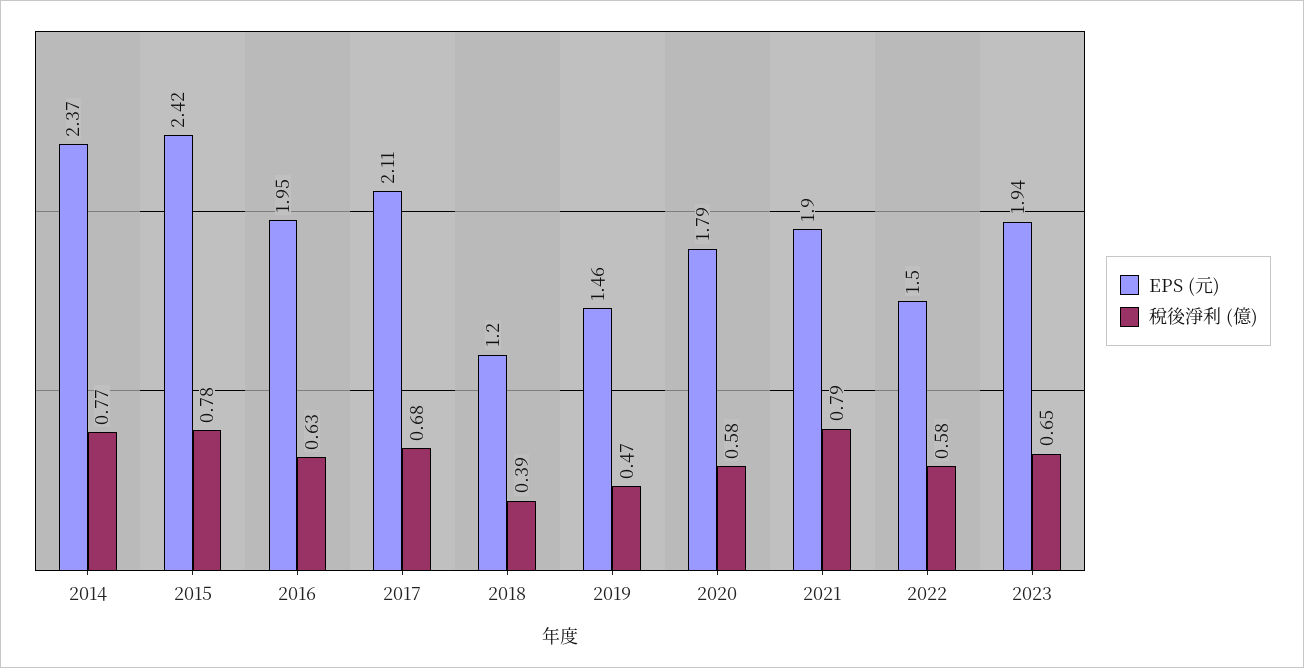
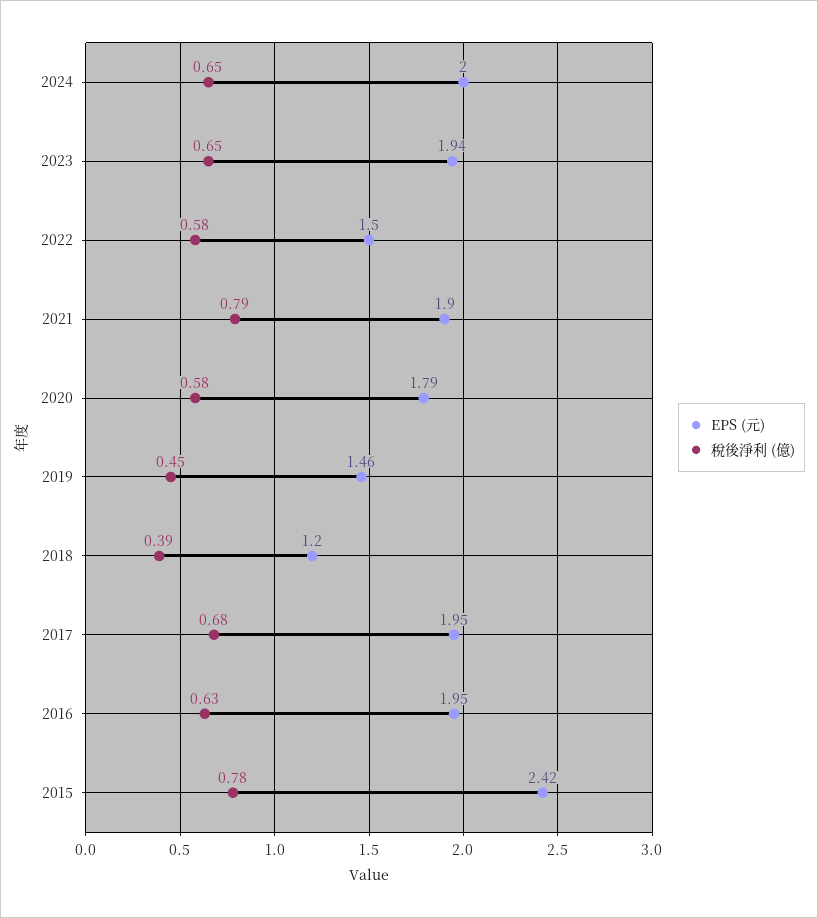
EPS (元), 2014: 2.37 -> none
稅後淨利 (億), 2014: 0.77 -> none
EPS (元), 2017: 2.11 -> 1.95
稅後淨利 (億), 2019: 0.47 -> 0.45
EPS (元), 2024: none -> 2
稅後淨利 (億), 2024: none -> 0.65

